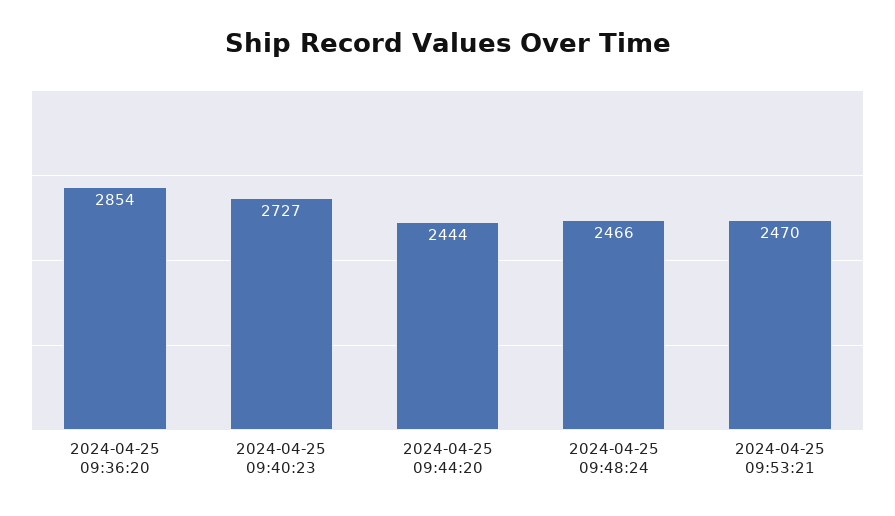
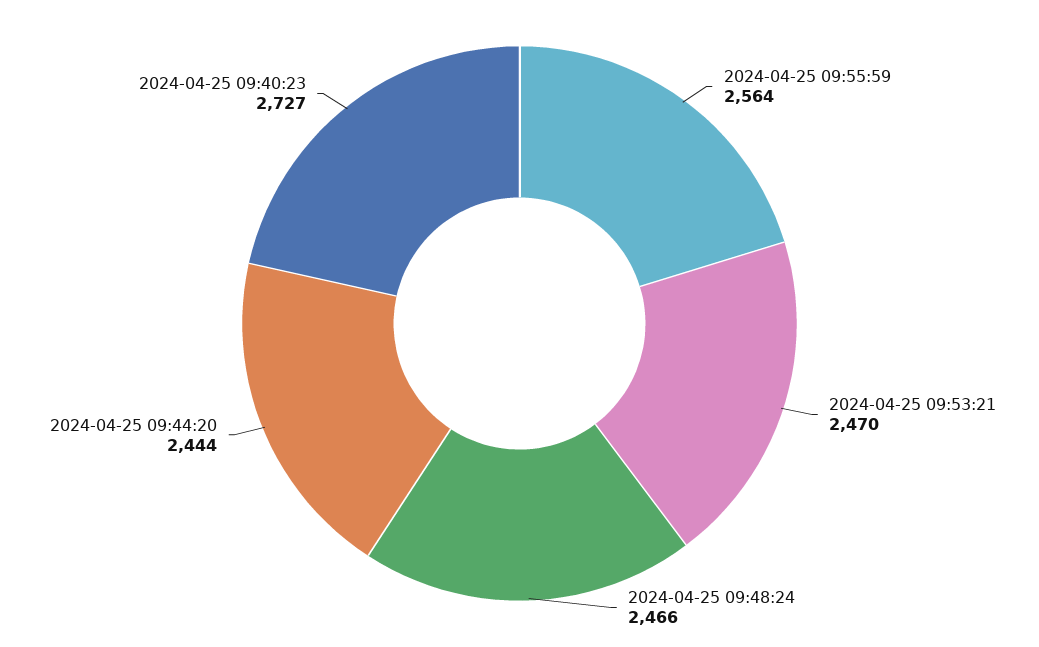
2024-04-25 09:36:20: 2854 -> none
2024-04-25 09:55:59: none -> 2564

